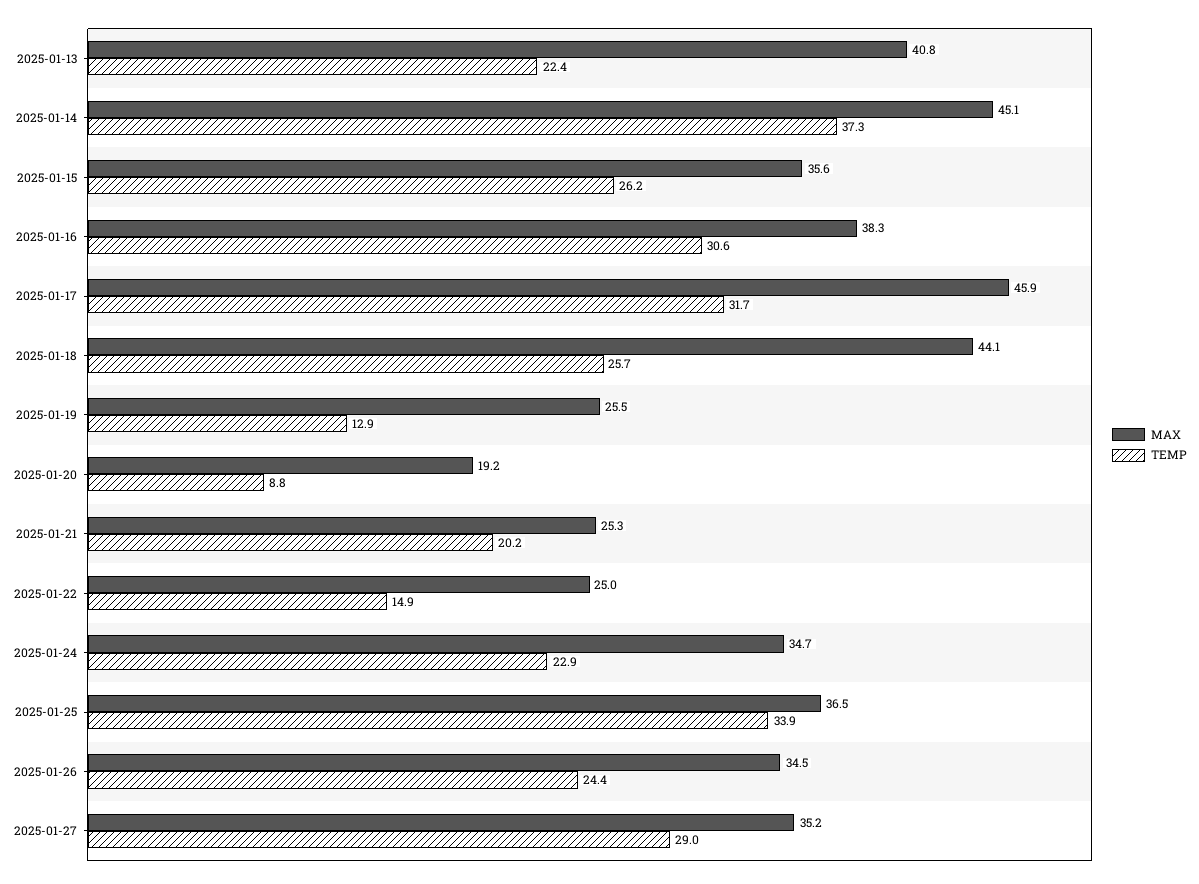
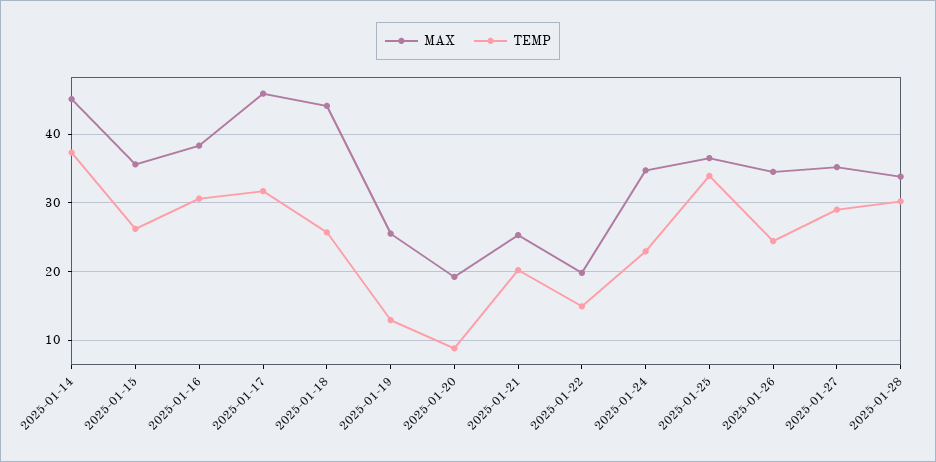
MAX, 2025-01-13: 40.8 -> none
TEMP, 2025-01-13: 22.4 -> none
MAX, 2025-01-22: 25 -> 20
MAX, 2025-01-28: none -> 34
TEMP, 2025-01-28: none -> 30

